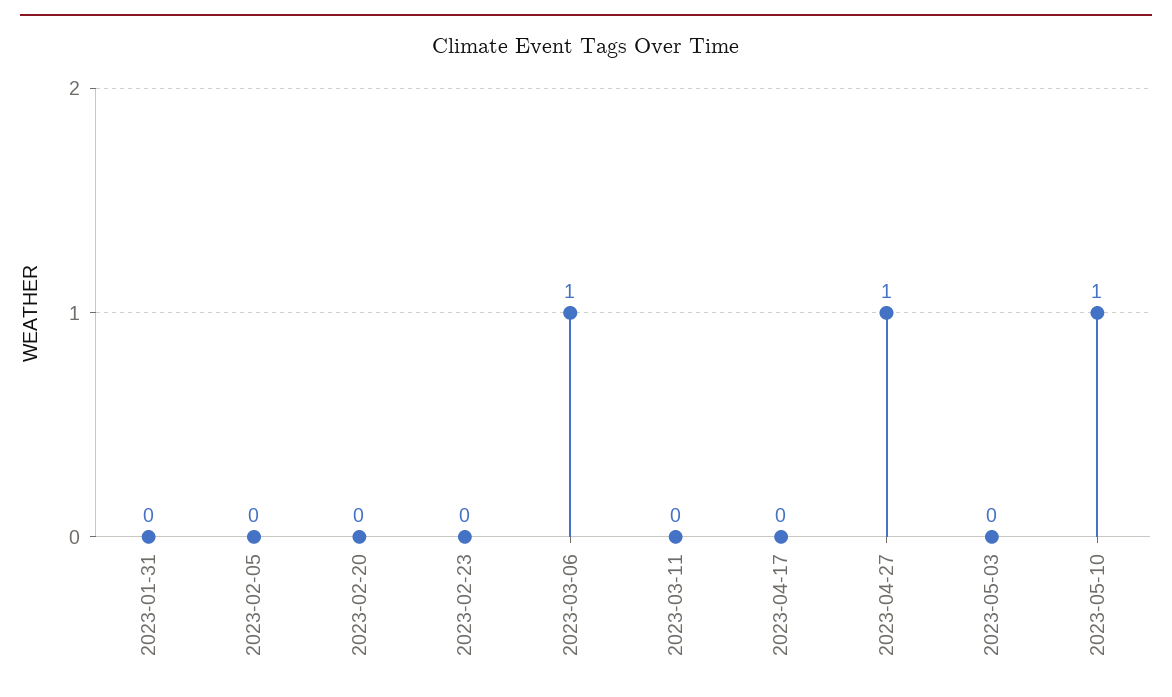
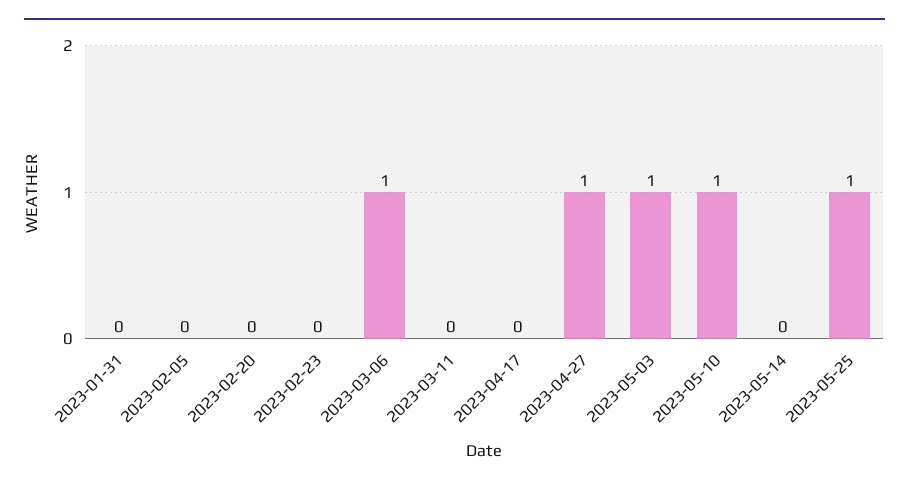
2023-05-03: 0 -> 1
2023-05-14: none -> 0
2023-05-25: none -> 1

